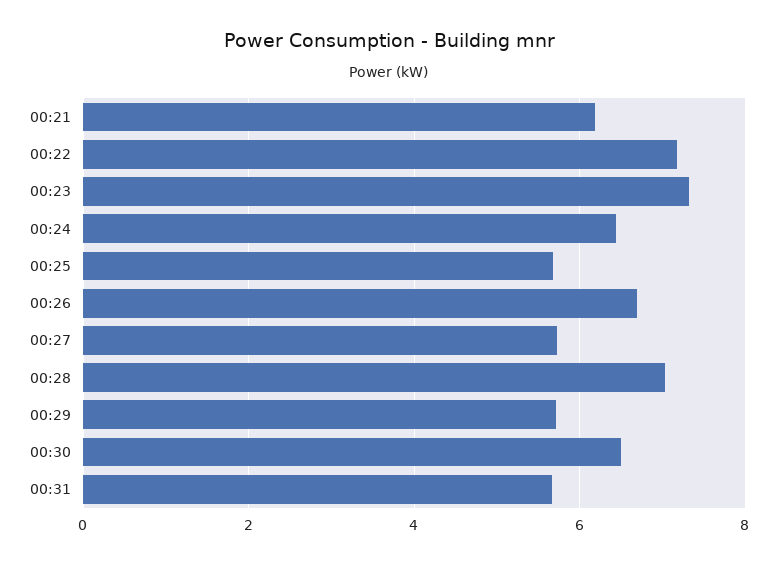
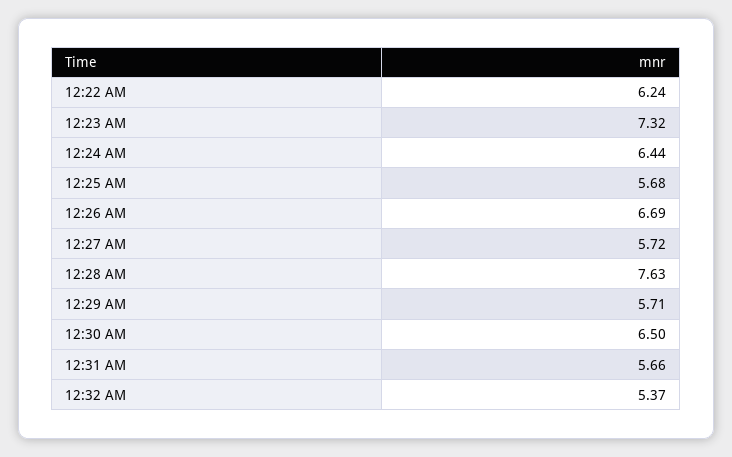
00:21: 6.2 -> none
00:22: 7.2 -> 6.24
00:28: 7 -> 7.63
12:32 AM: none -> 5.37

